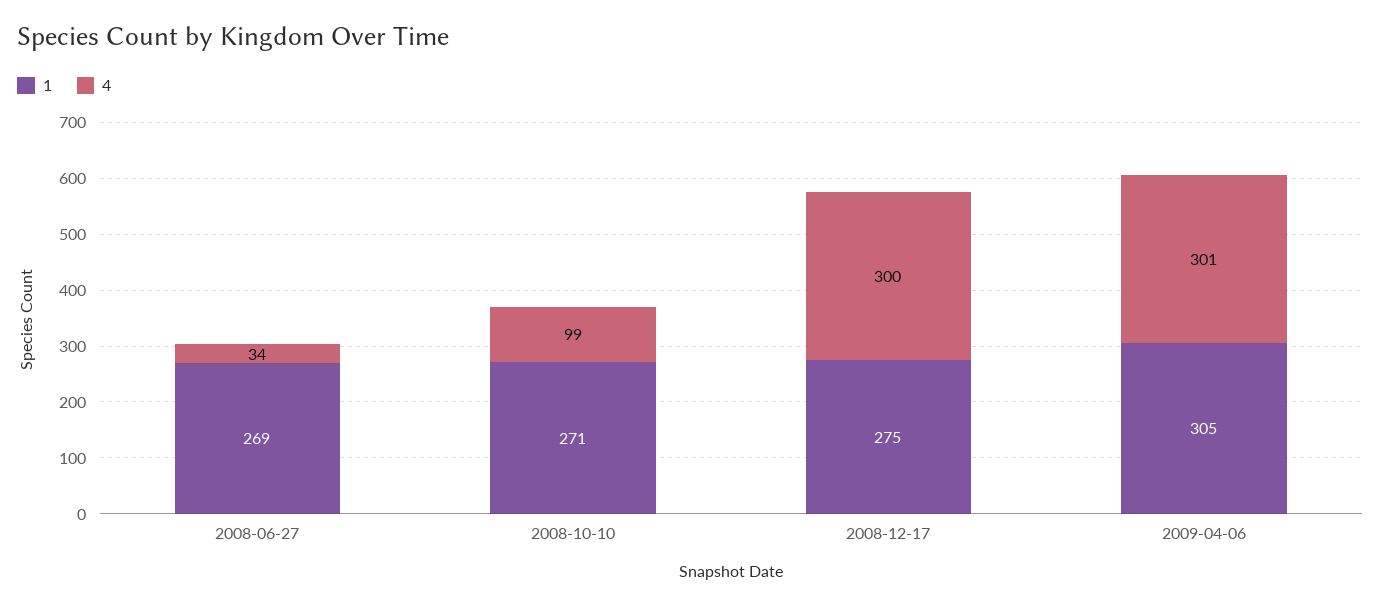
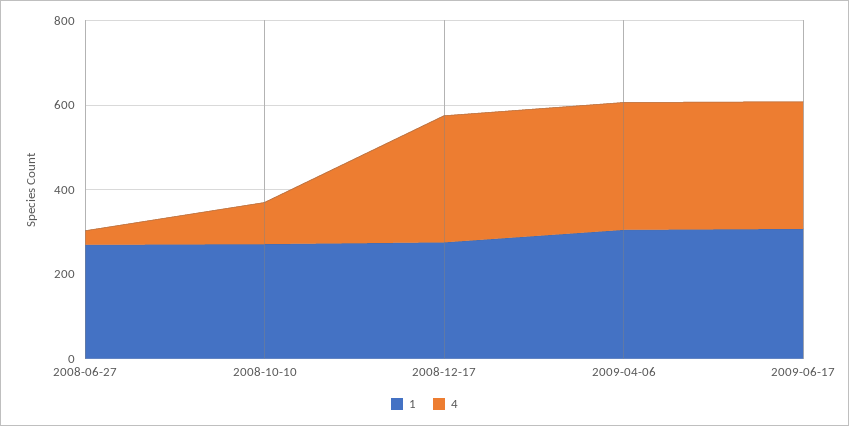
1, 2009-06-17: none -> 300
4, 2009-06-17: none -> 300

